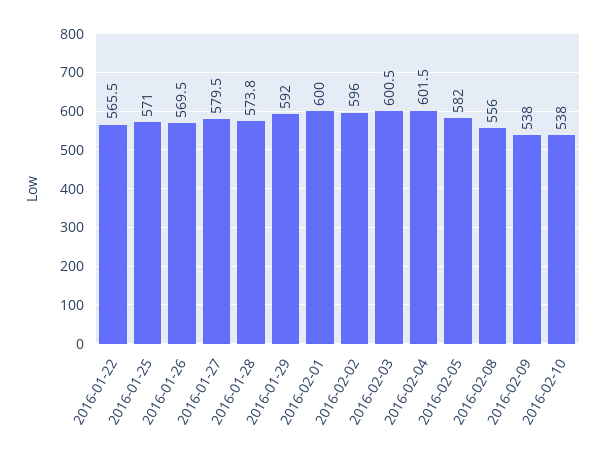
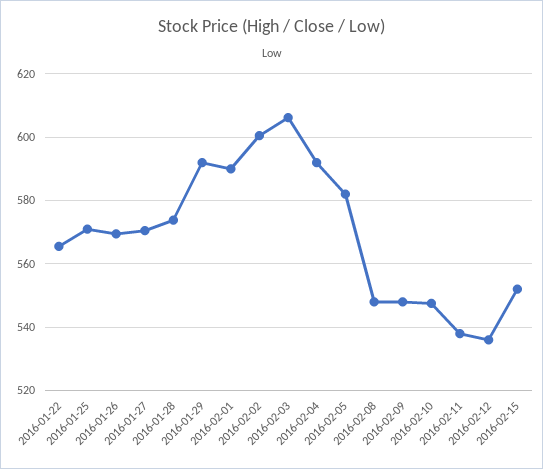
2016-01-27: 579.5 -> 570
2016-02-01: 600 -> 590
2016-02-02: 596 -> 600
2016-02-03: 600.5 -> 606
2016-02-04: 601.5 -> 592
2016-02-08: 556 -> 548
2016-02-09: 538 -> 548
2016-02-10: 538 -> 548
2016-02-11: none -> 538
2016-02-12: none -> 536
2016-02-15: none -> 552

